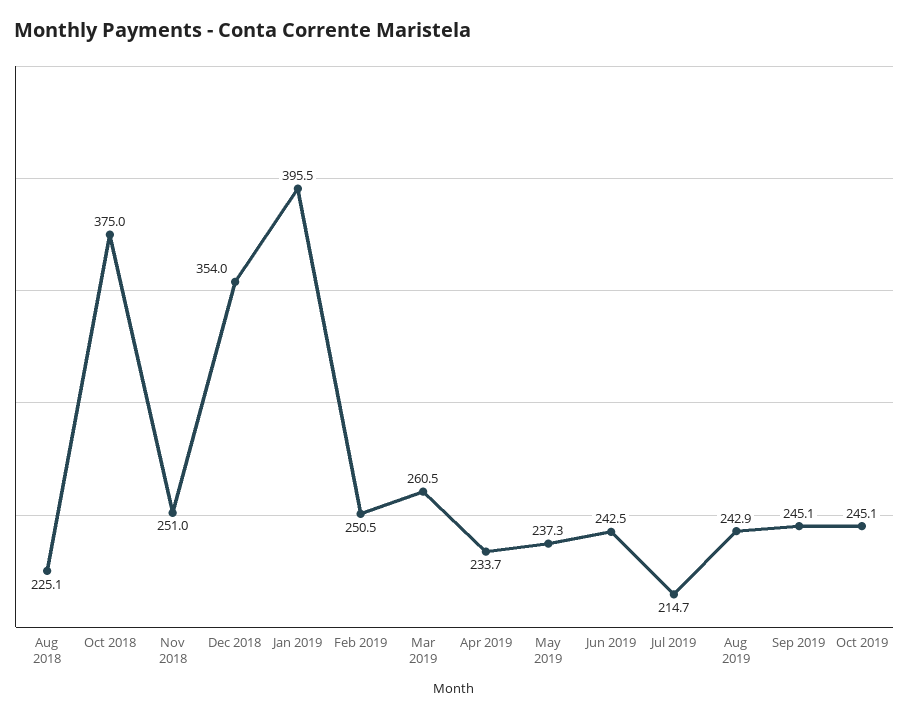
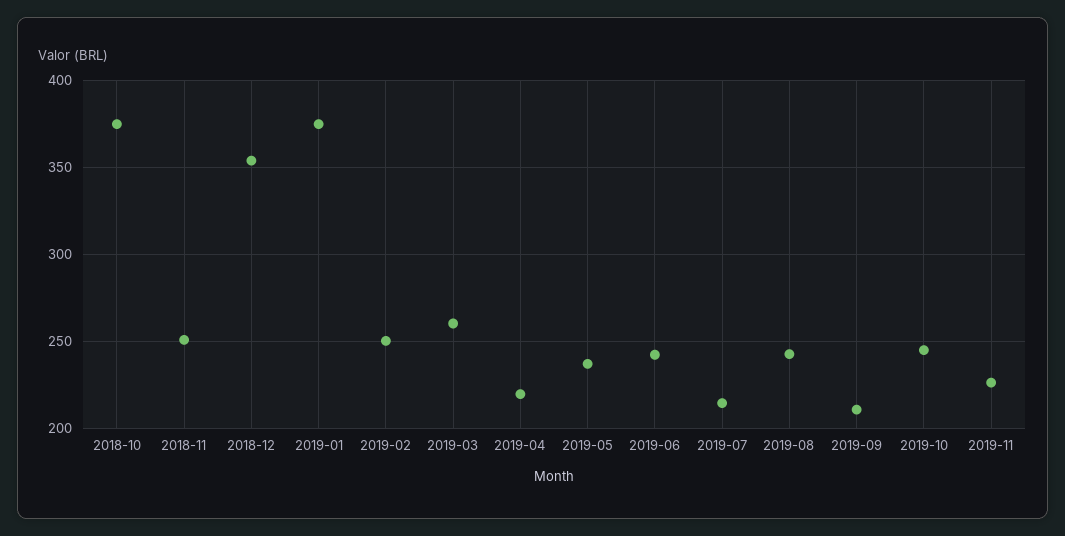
Aug 2018: 225.1 -> none
Jan 2019: 395.5 -> 375
Apr 2019: 233.7 -> 220
Sep 2019: 245.1 -> 210
2019-11: none -> 225

